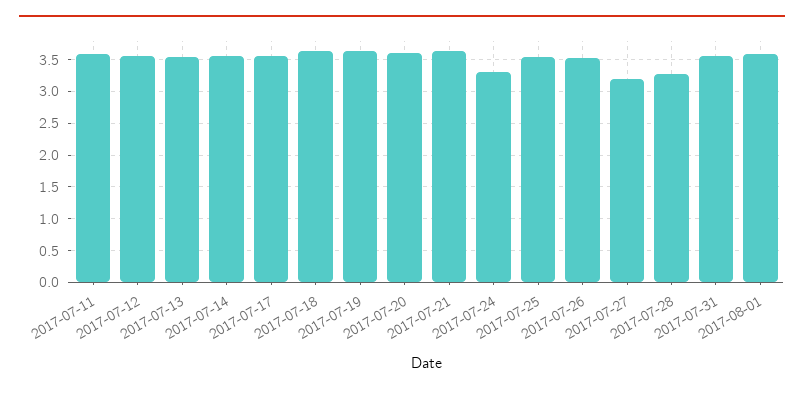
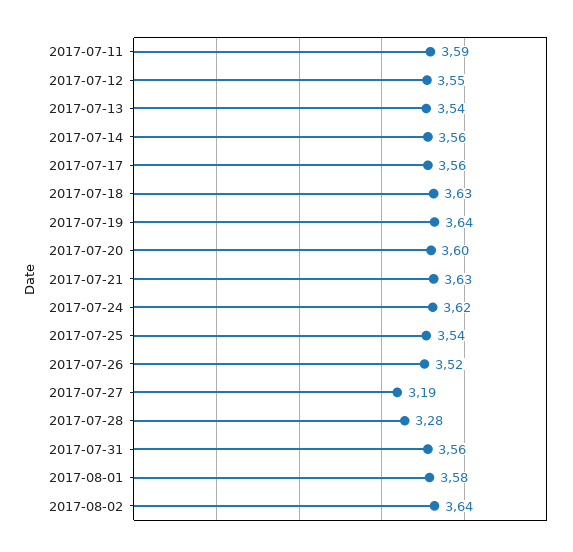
2017-07-24: 3.3 -> 3.62
2017-08-02: none -> 3.64

